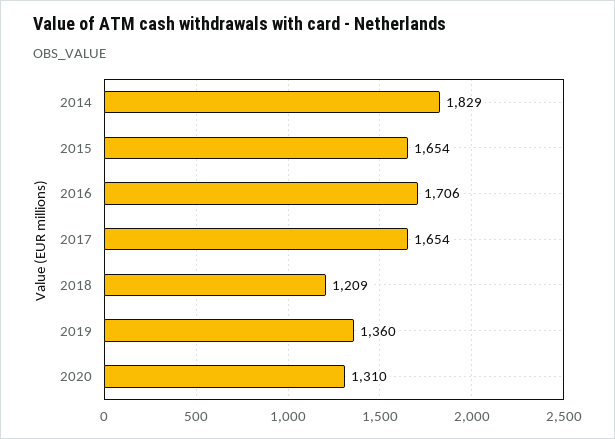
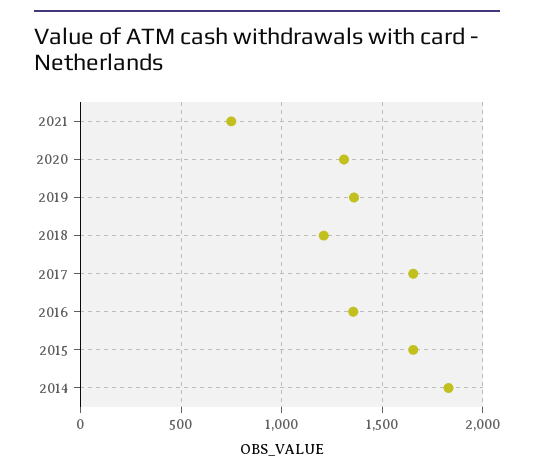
2016: 1706 -> 1350
2021: none -> 750

